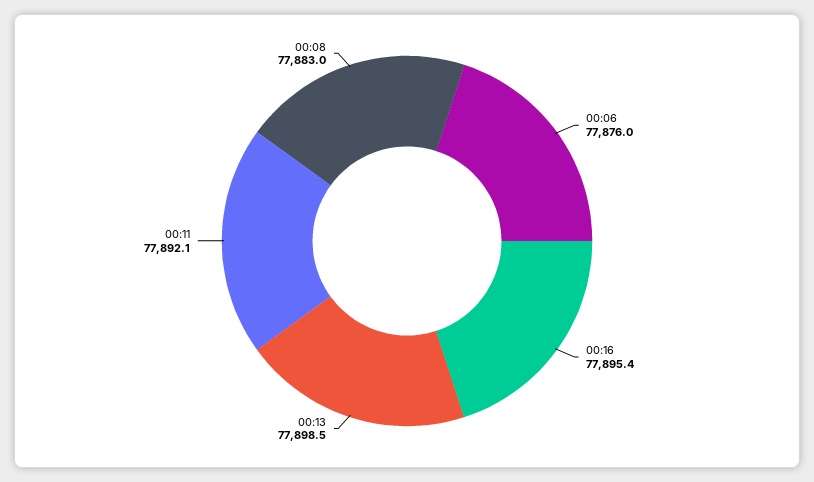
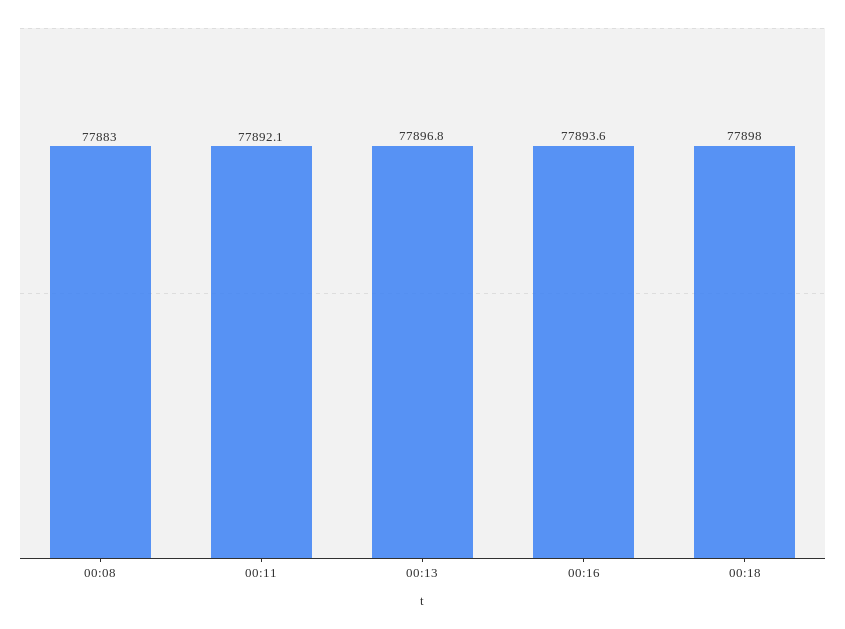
00:06: 77876 -> none
00:16: 77895.4 -> 77893.6
00:13: 77898.5 -> 77896.8
00:18: none -> 77898

